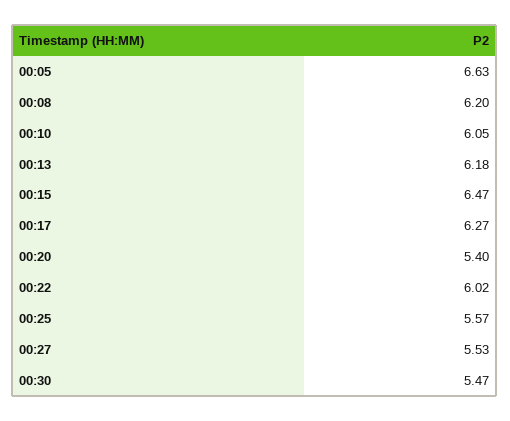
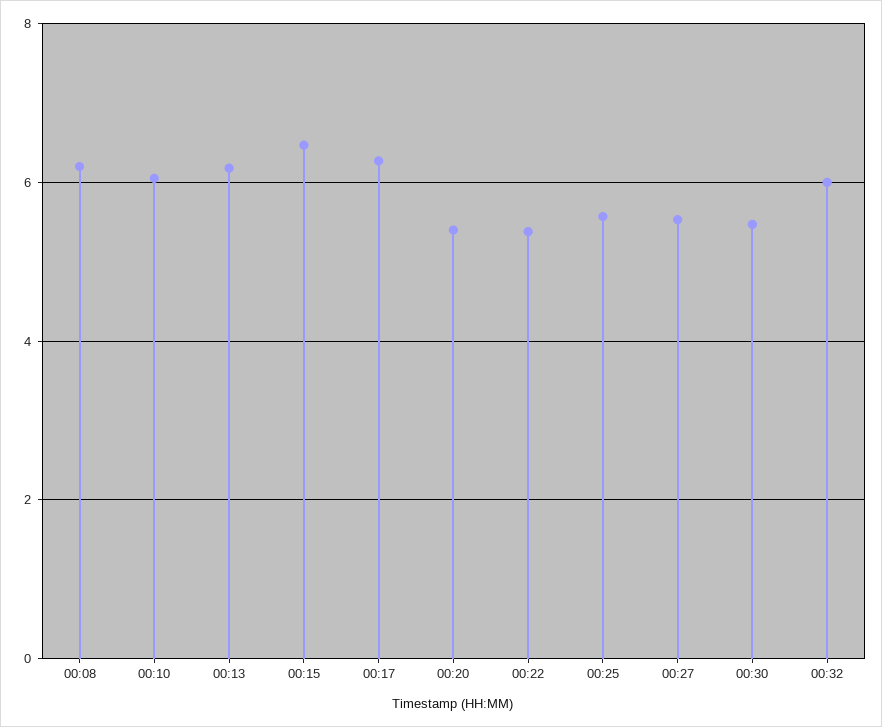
00:05: 6.63 -> none
00:22: 6.02 -> 5.4
00:32: none -> 6

